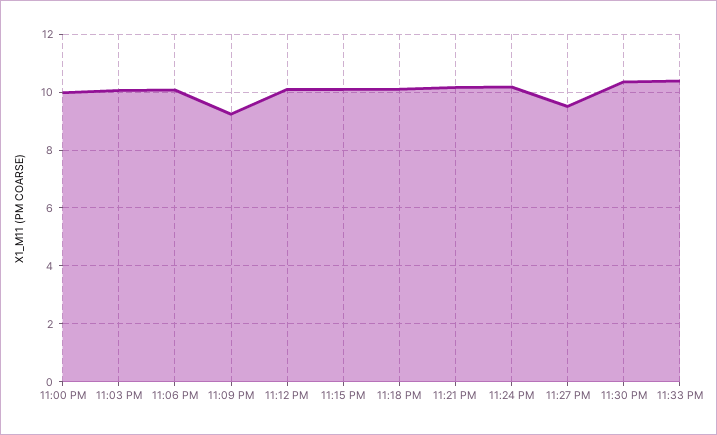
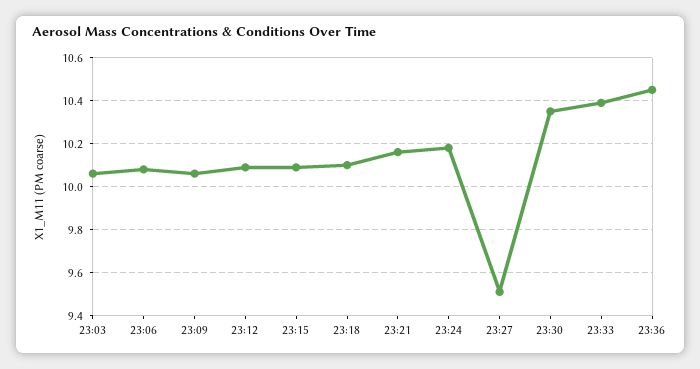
11:00 PM: 10 -> none
11:09 PM: 9.25 -> 10.05
23:36: none -> 10.45

